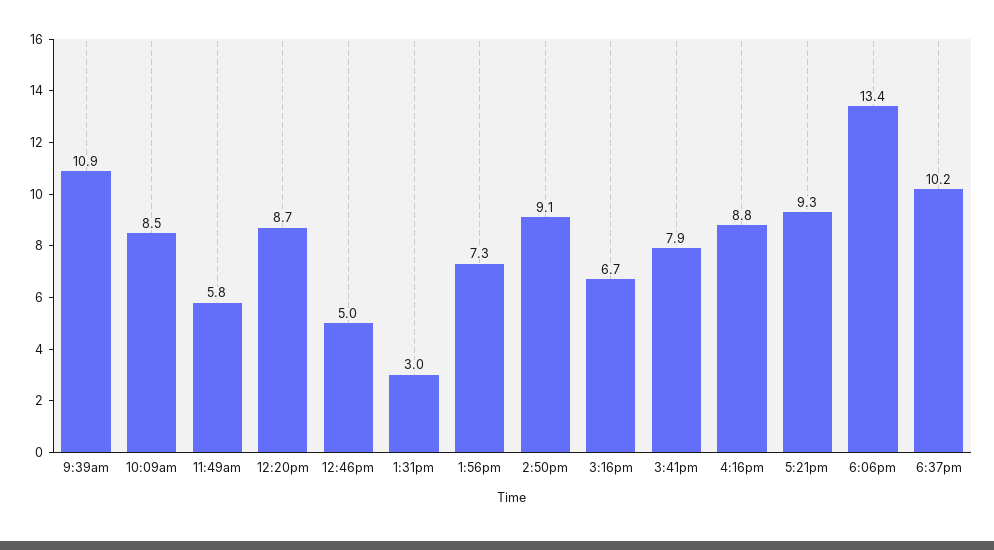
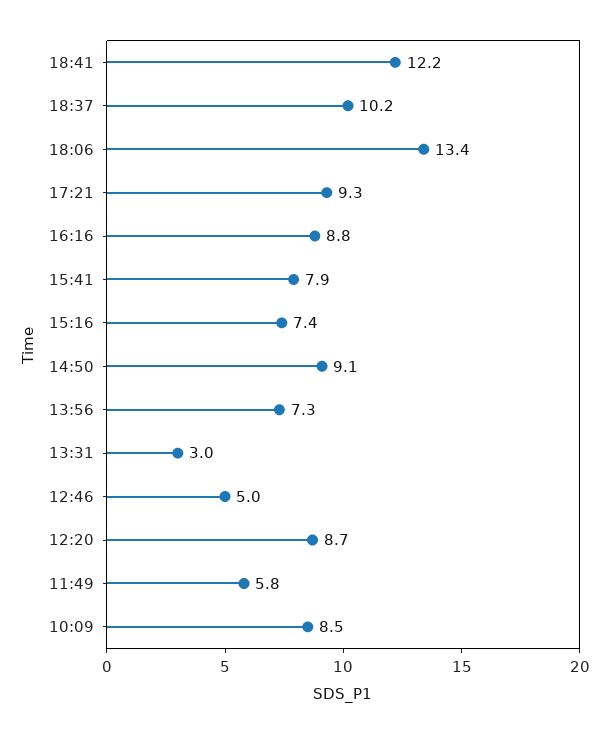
9:39am: 10.9 -> none
3:16pm: 6.7 -> 7.4
18:41: none -> 12.2

